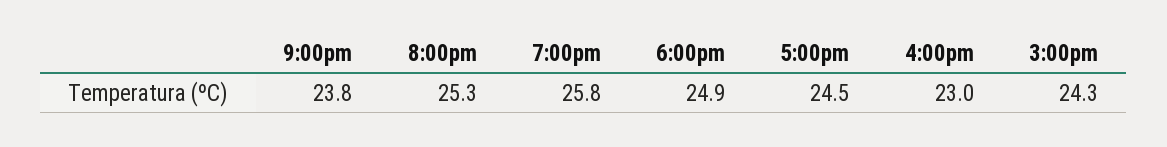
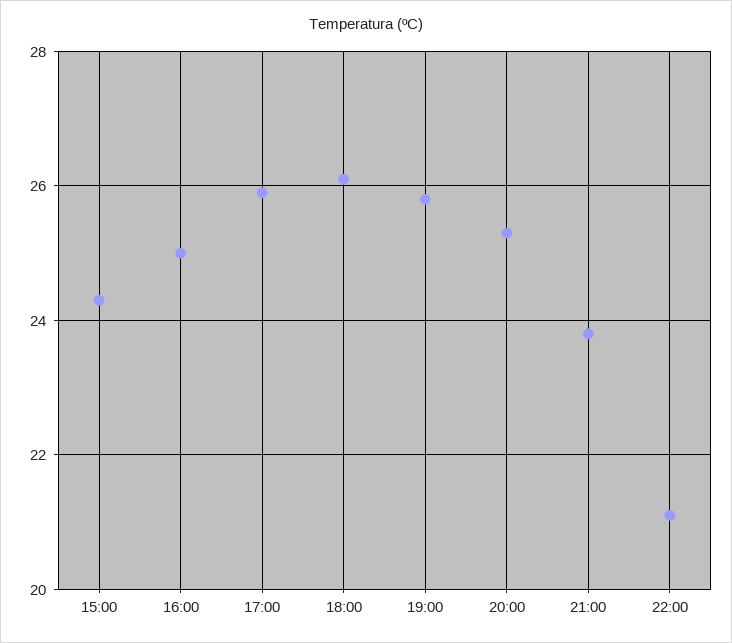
6:00pm: 24.9 -> 26
5:00pm: 24.5 -> 26
4:00pm: 23 -> 25
22:00: none -> 21

